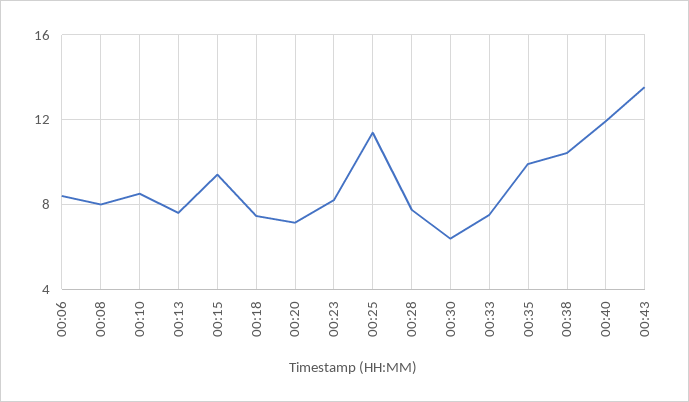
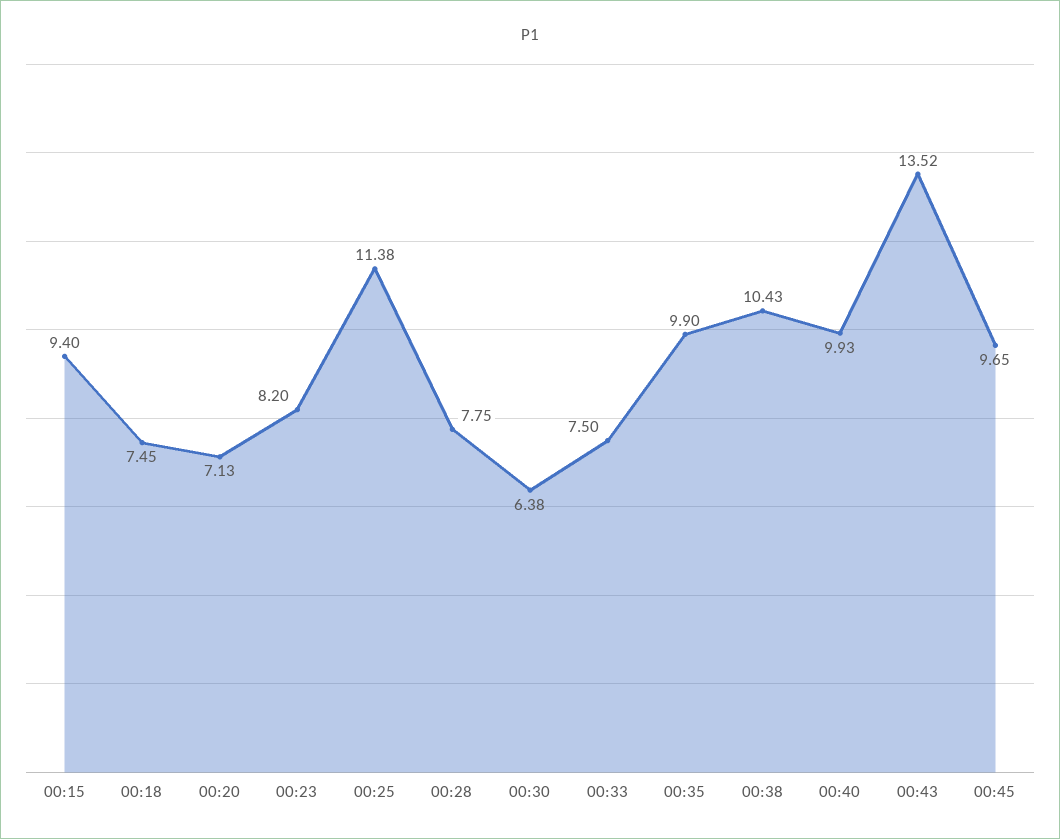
00:06: 8.5 -> none
00:08: 8 -> none
00:10: 8.5 -> none
00:13: 7.5 -> none
00:40: 12 -> 9.93
00:45: none -> 9.65

